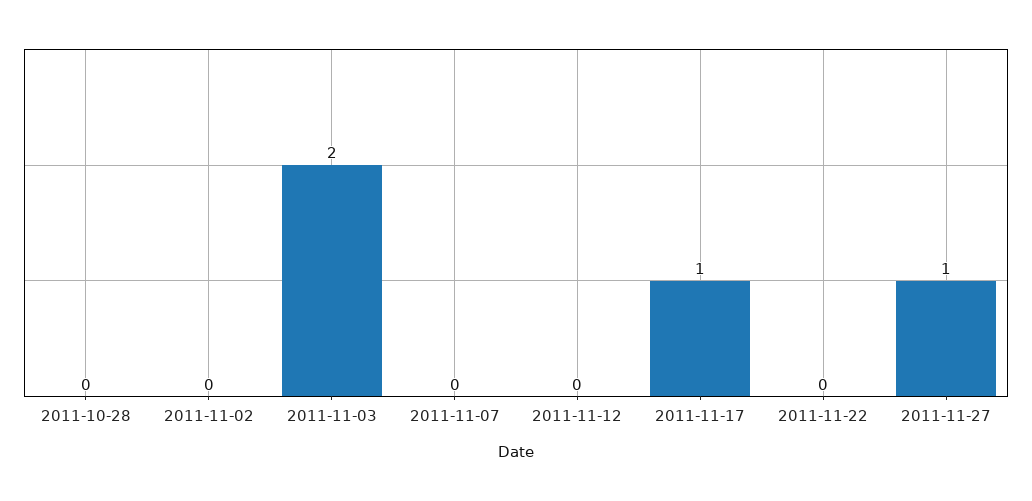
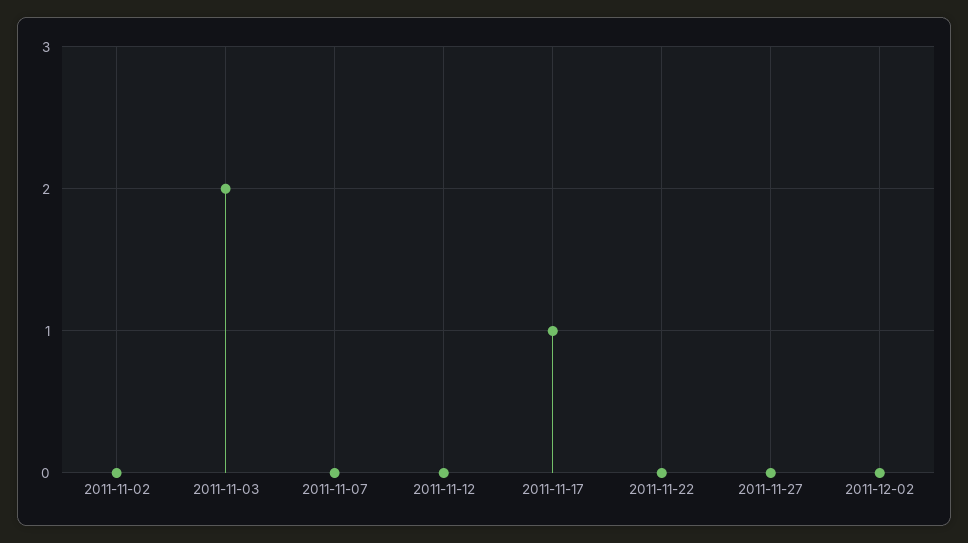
2011-10-28: 0 -> none
2011-11-27: 1 -> 0
2011-12-02: none -> 0

